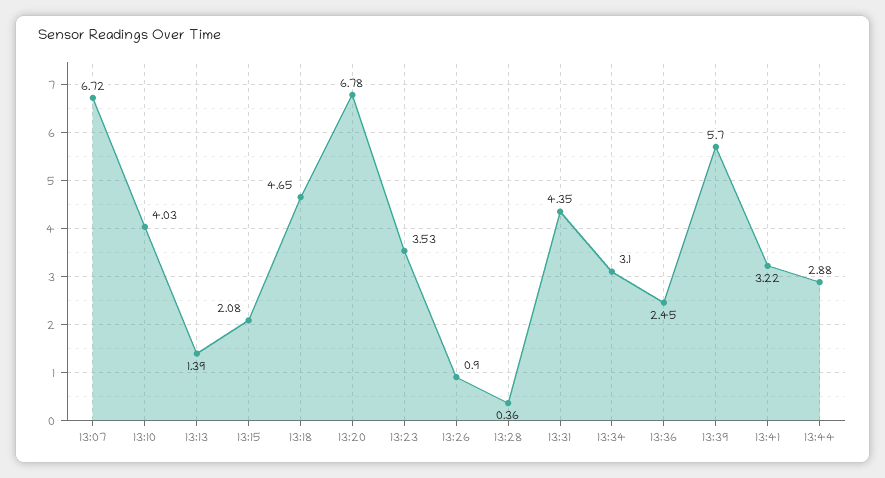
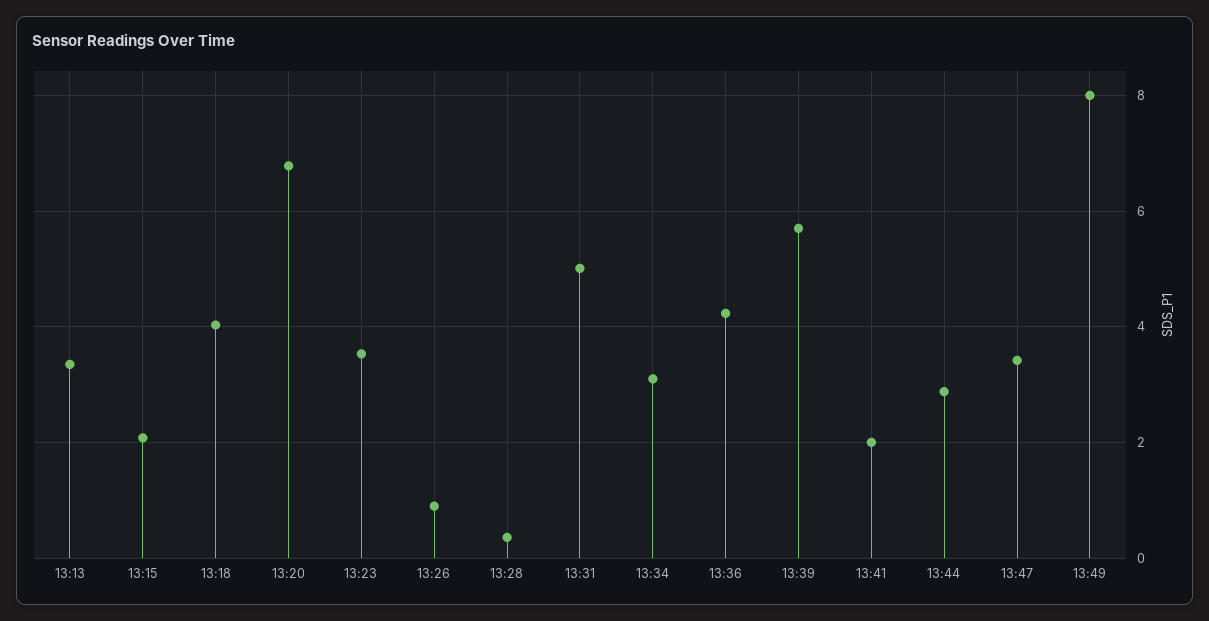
13:07: 6.72 -> none
13:10: 4.03 -> none
13:13: 1.39 -> 3.4
13:18: 4.65 -> 4
13:31: 4.35 -> 5
13:36: 2.45 -> 4.2
13:41: 3.22 -> 2
13:47: none -> 3.4
13:49: none -> 8

